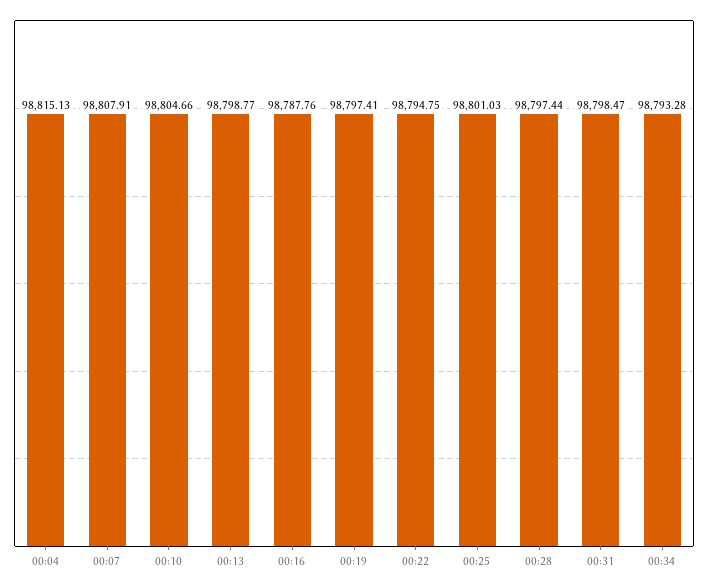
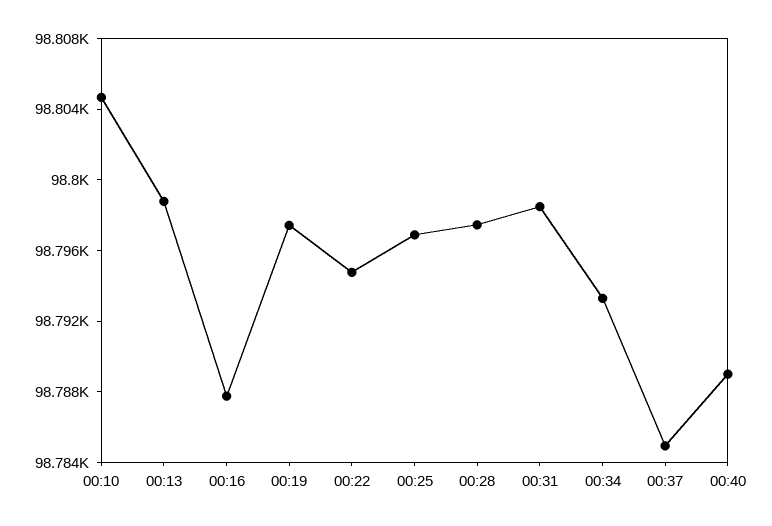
00:04: 98815.13 -> none
00:07: 98807.91 -> none
00:25: 98801.03 -> 98797
00:37: none -> 98785
00:40: none -> 98789

